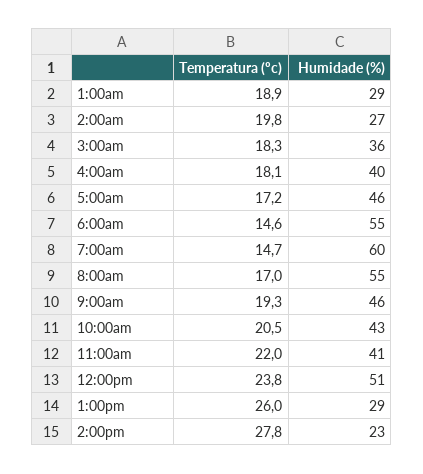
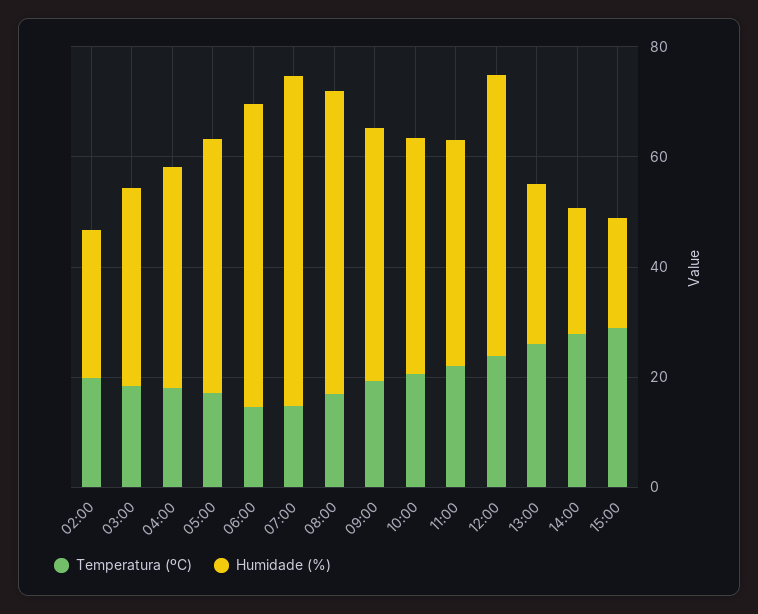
Temperatura (ºc), 1:00am: 18.9 -> none
Humidade (%), 1:00am: 29 -> none
Temperatura (ºc), 15:00: none -> 30
Humidade (%), 15:00: none -> 20

